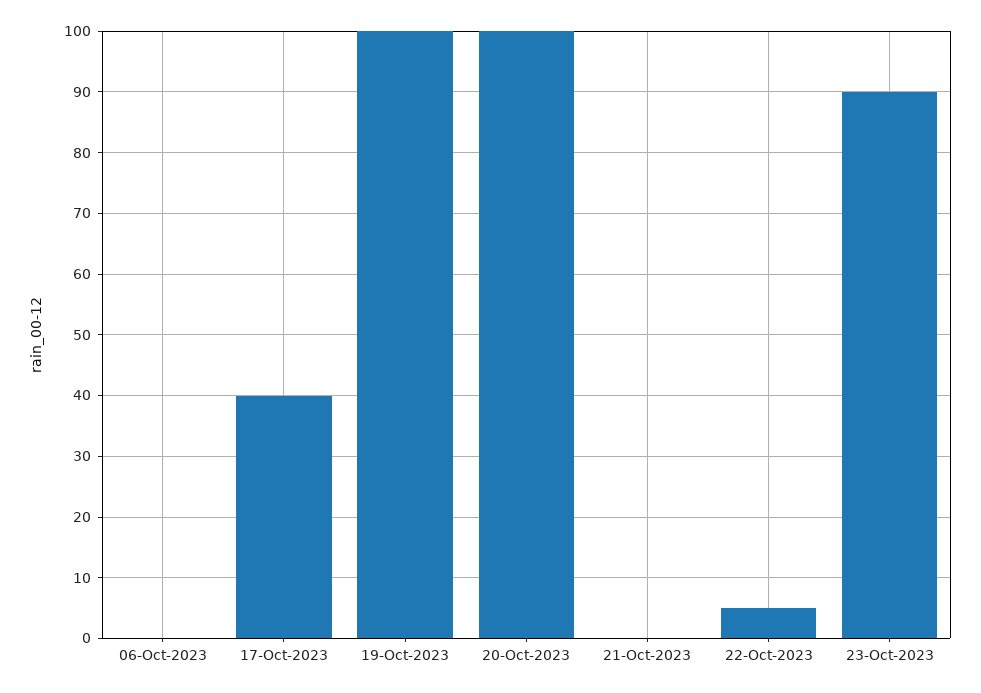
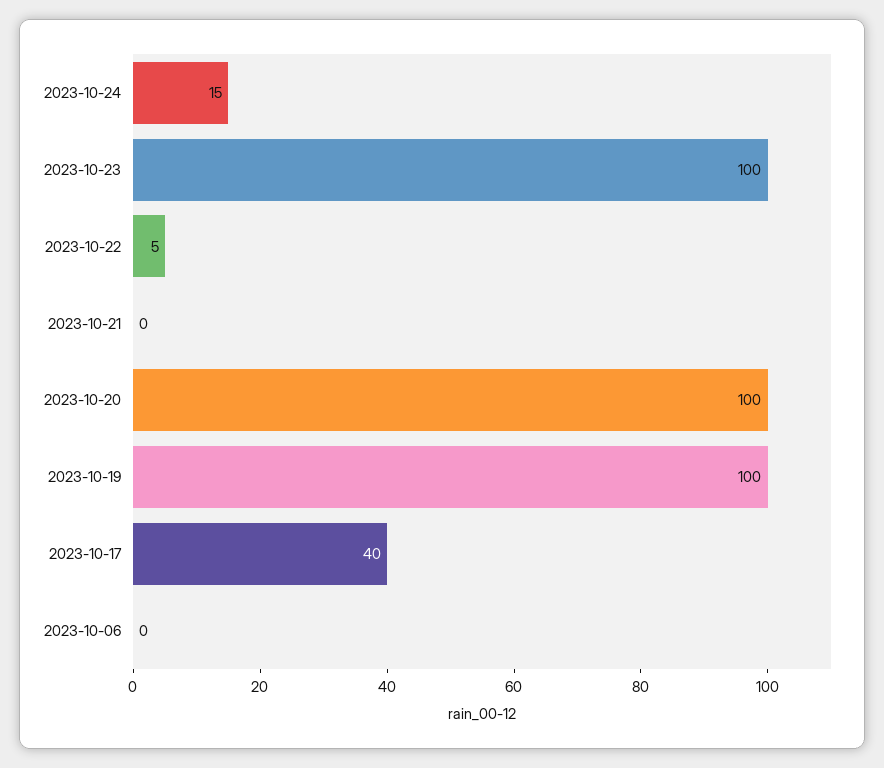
23-Oct-2023: 90 -> 100
2023-10-24: none -> 15

